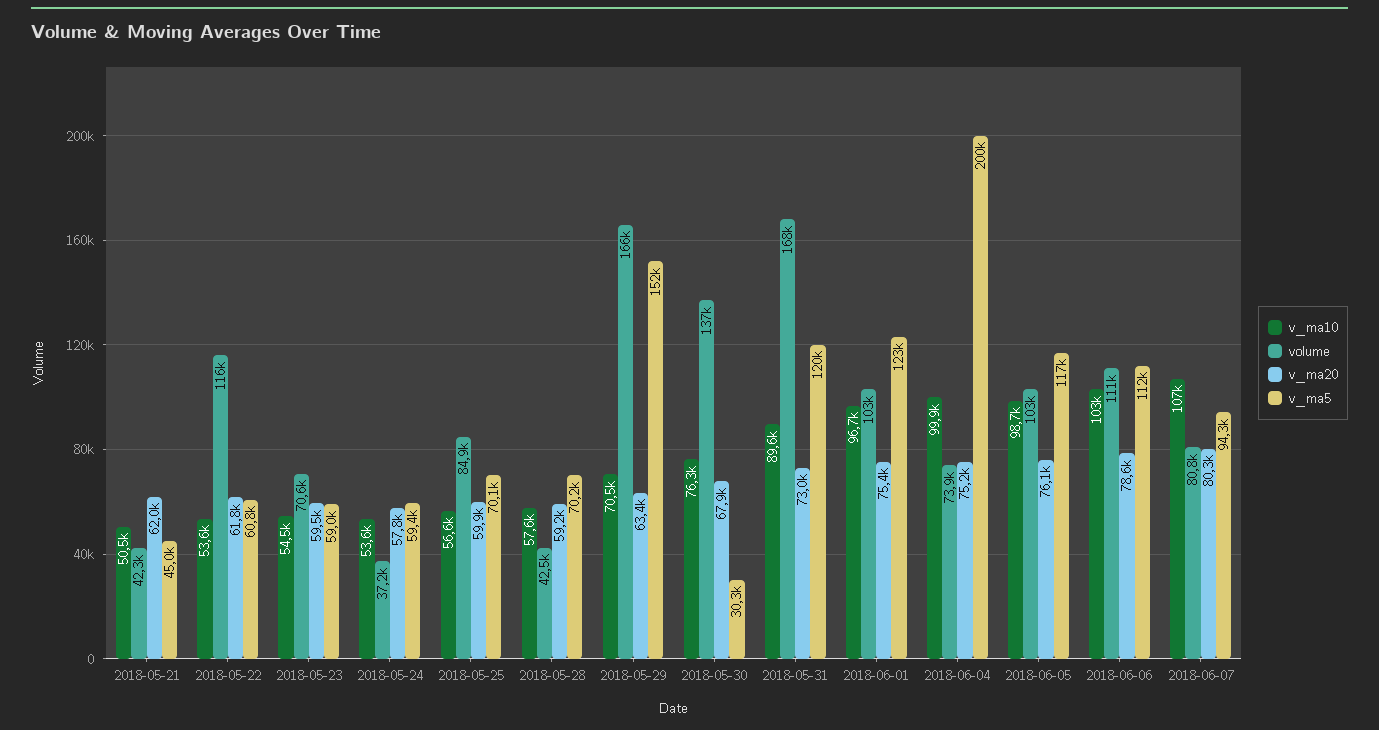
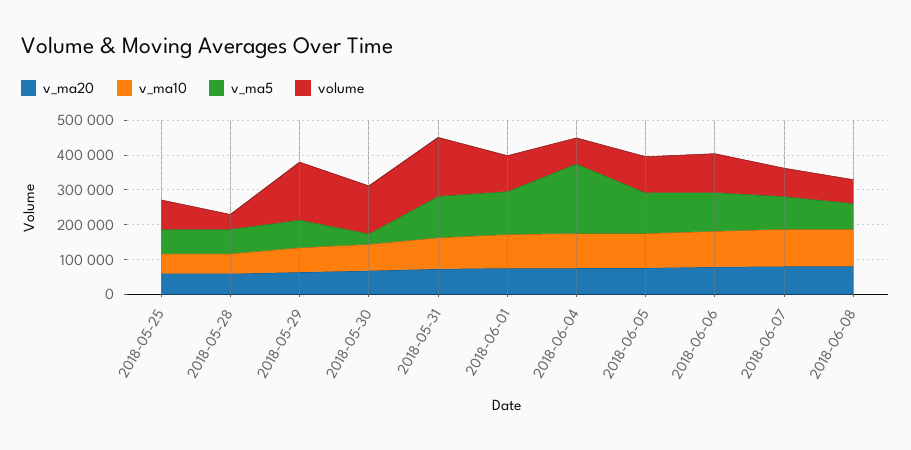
v_ma10, 2018-05-21: 50500 -> none
volume, 2018-05-21: 42300 -> none
v_ma20, 2018-05-21: 62000 -> none
v_ma5, 2018-05-21: 45000 -> none
v_ma10, 2018-05-22: 53600 -> none
volume, 2018-05-22: 116000 -> none
v_ma20, 2018-05-22: 61800 -> none
v_ma5, 2018-05-22: 60800 -> none
v_ma10, 2018-05-23: 54500 -> none
volume, 2018-05-23: 70600 -> none
v_ma20, 2018-05-23: 59500 -> none
v_ma5, 2018-05-23: 59000 -> none
v_ma10, 2018-05-24: 53600 -> none
volume, 2018-05-24: 37200 -> none
v_ma20, 2018-05-24: 57800 -> none
v_ma5, 2018-05-24: 59400 -> none
v_ma5, 2018-05-29: 152000 -> 75000
v_ma20, 2018-06-08: none -> 75000
v_ma10, 2018-06-08: none -> 100000
v_ma5, 2018-06-08: none -> 75000
volume, 2018-06-08: none -> 75000

